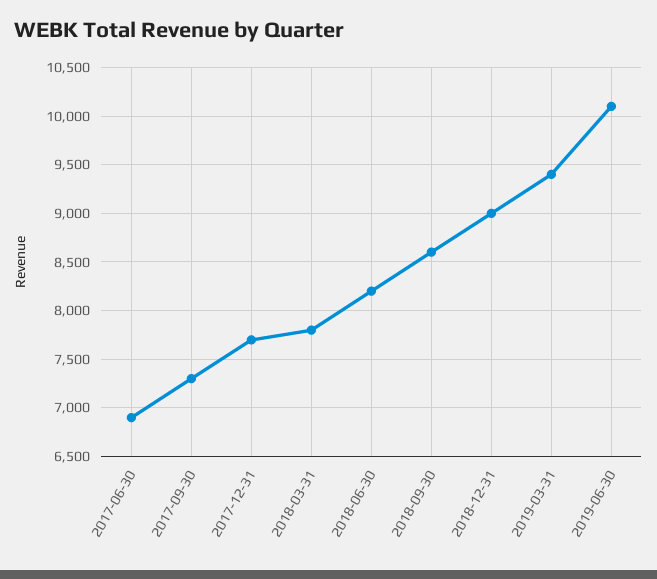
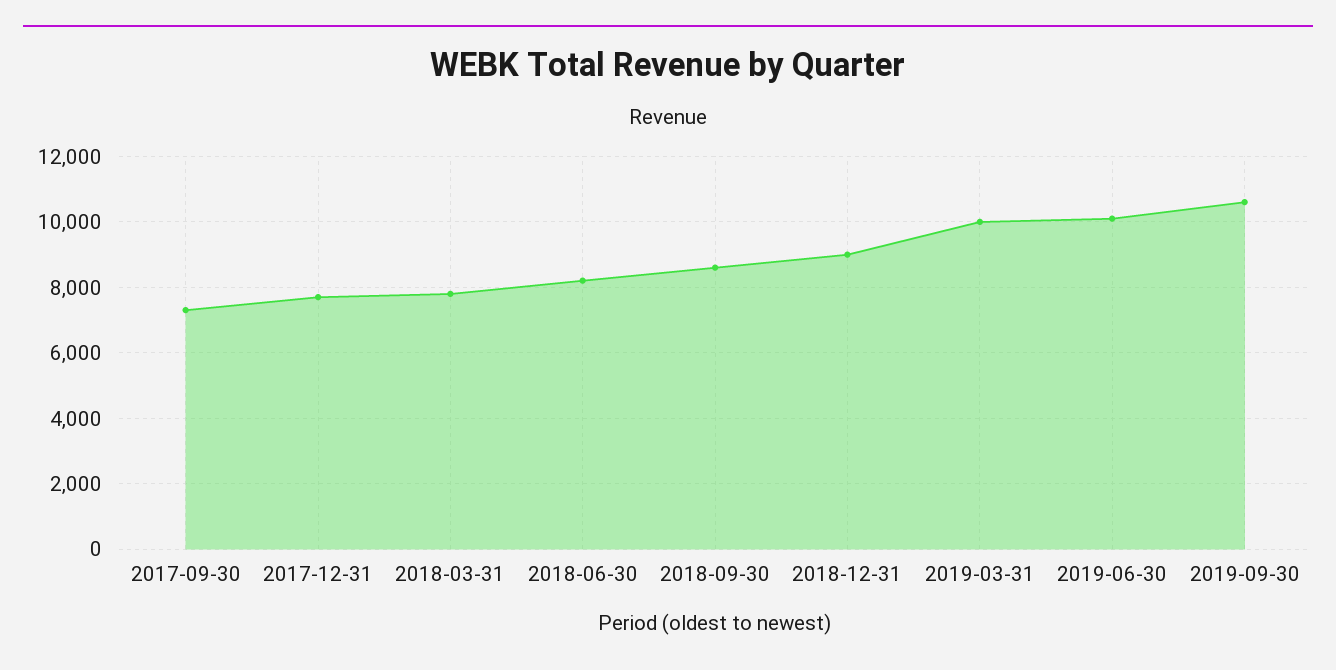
2017-06-30: 6900 -> none
2019-03-31: 9400 -> 10000
2019-09-30: none -> 10600

